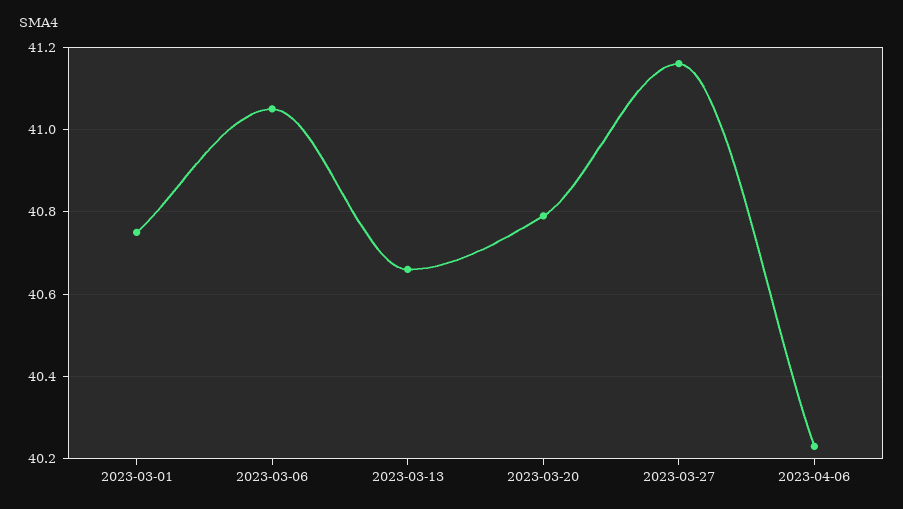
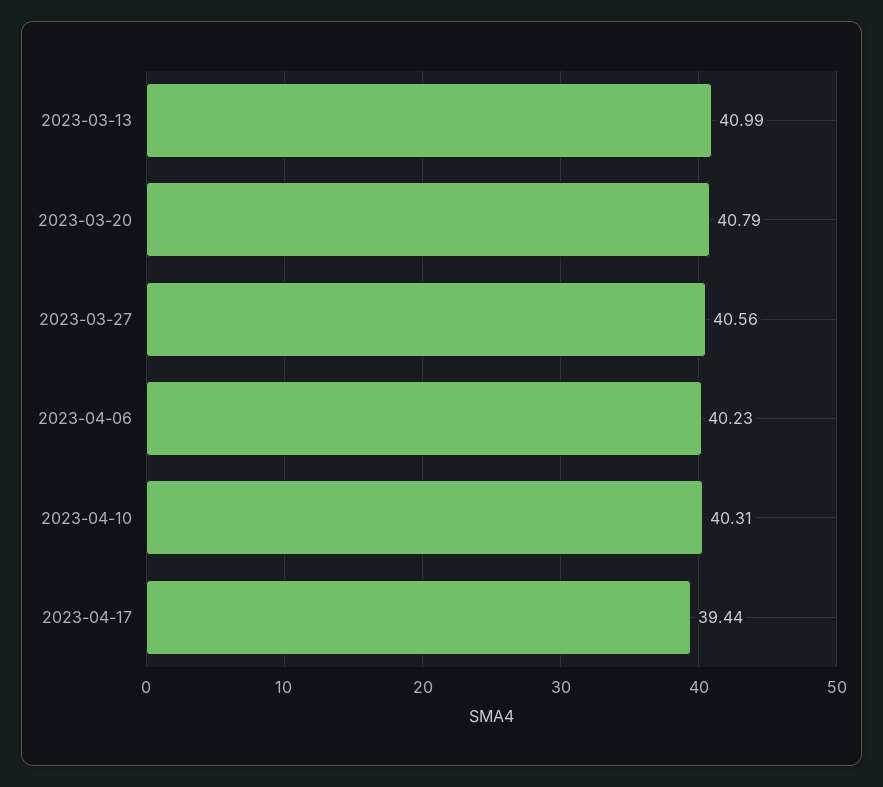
2023-03-01: 40.75 -> none
2023-03-06: 41.05 -> none
2023-03-13: 40.65 -> 40.99
2023-03-27: 41.15 -> 40.56
2023-04-10: none -> 40.31
2023-04-17: none -> 39.44

